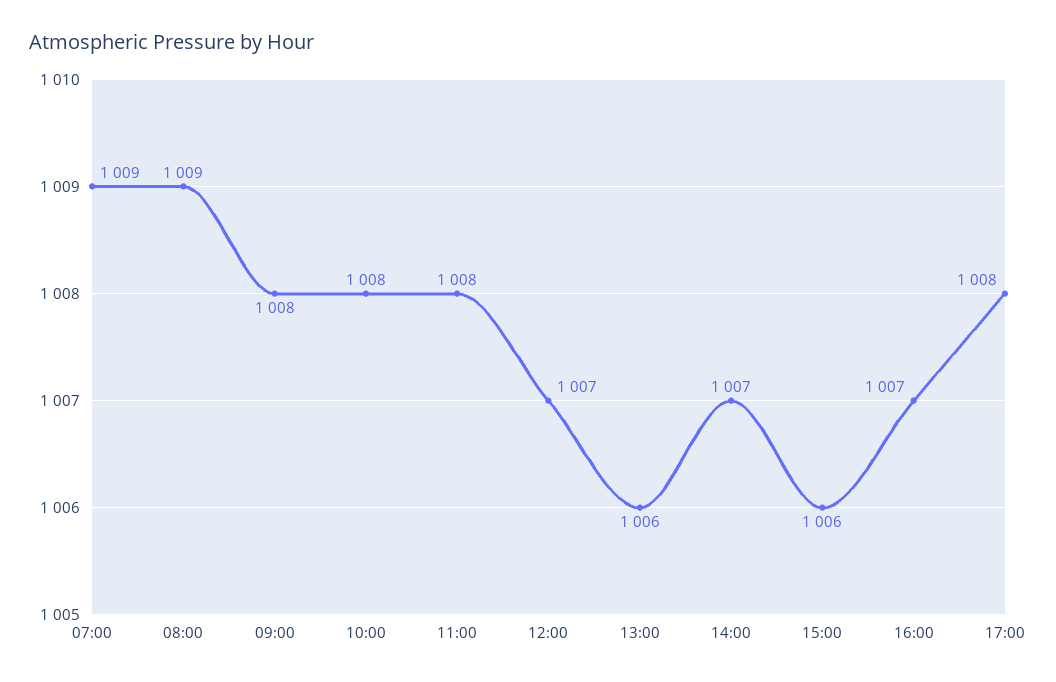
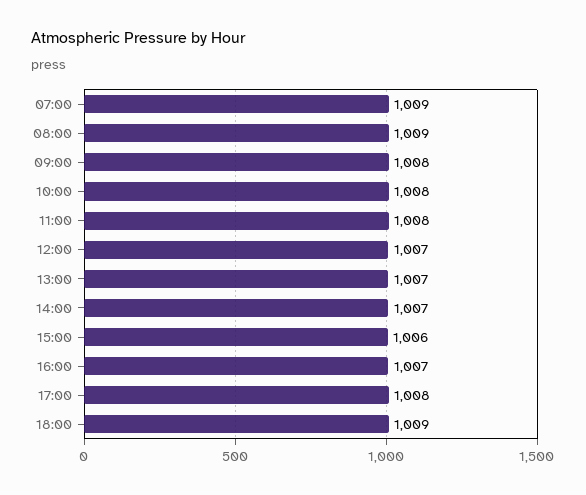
13:00: 1006 -> 1007
18:00: none -> 1009

